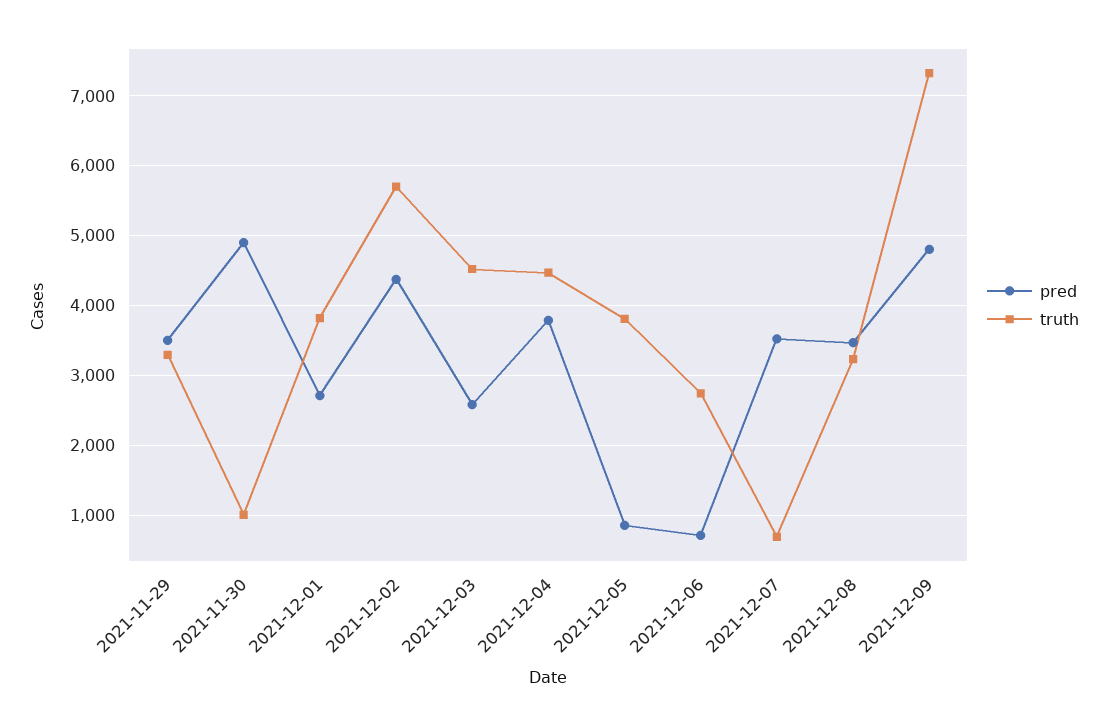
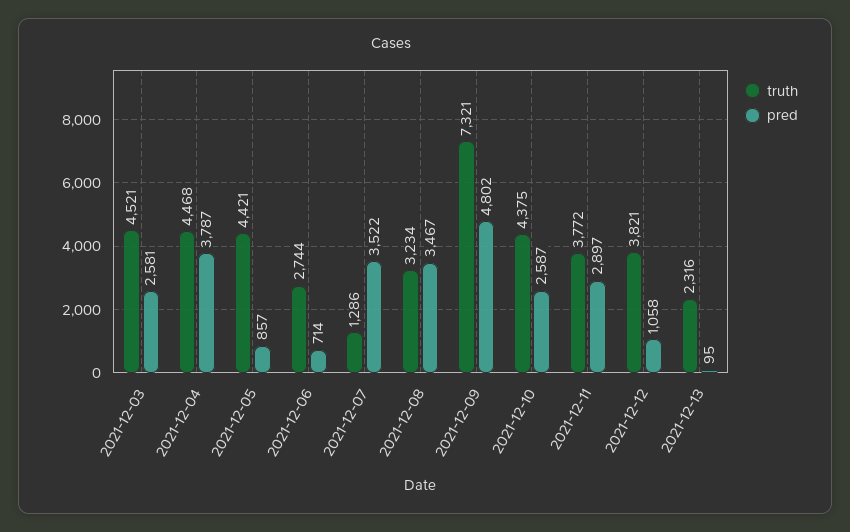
pred, 2021-11-29: 3500 -> none
truth, 2021-11-29: 3300 -> none
pred, 2021-11-30: 4900 -> none
truth, 2021-11-30: 1000 -> none
pred, 2021-12-01: 2700 -> none
truth, 2021-12-01: 3800 -> none
pred, 2021-12-02: 4400 -> none
truth, 2021-12-02: 5700 -> none
truth, 2021-12-05: 3800 -> 4421
truth, 2021-12-07: 700 -> 1286
truth, 2021-12-10: none -> 4375
pred, 2021-12-10: none -> 2587
truth, 2021-12-11: none -> 3772
pred, 2021-12-11: none -> 2897
truth, 2021-12-12: none -> 3821
pred, 2021-12-12: none -> 1058
truth, 2021-12-13: none -> 2316
pred, 2021-12-13: none -> 95

